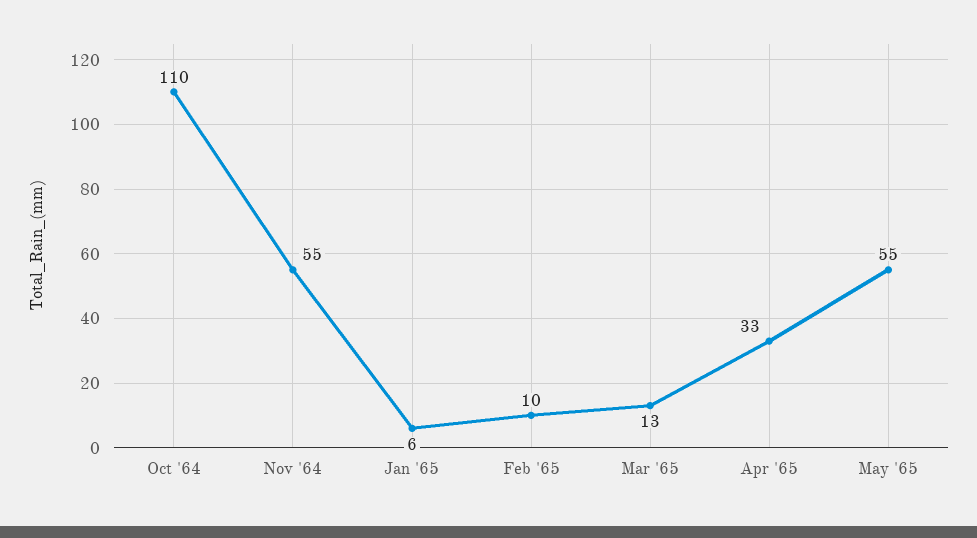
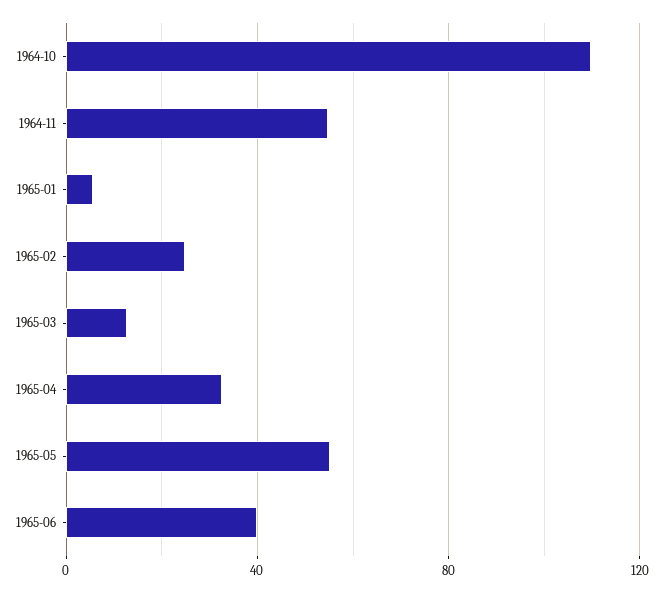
Feb '65: 10 -> 25
1965-06: none -> 40

